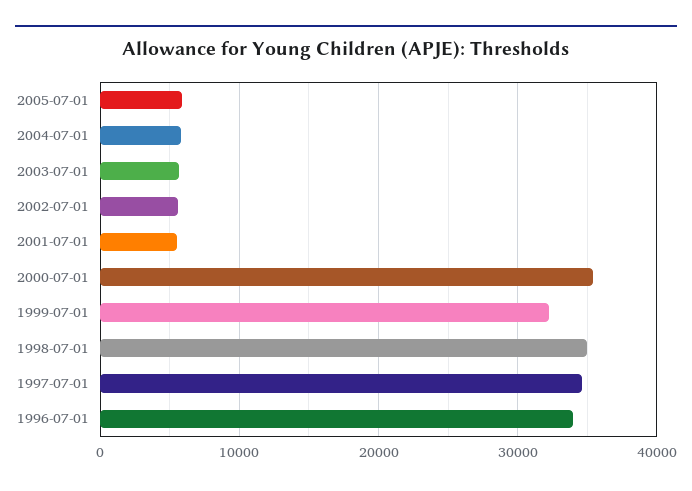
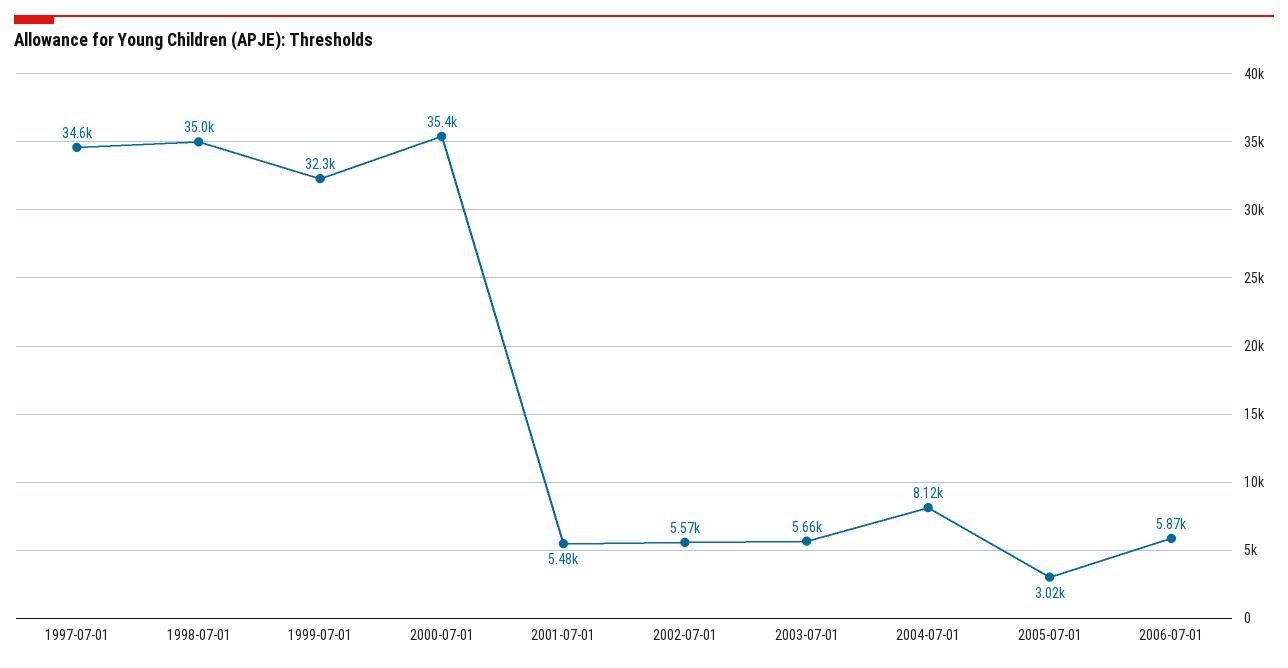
2005-07-01: 6000 -> 3020
2004-07-01: 6000 -> 8120
1996-07-01: 34000 -> none
2006-07-01: none -> 5870

